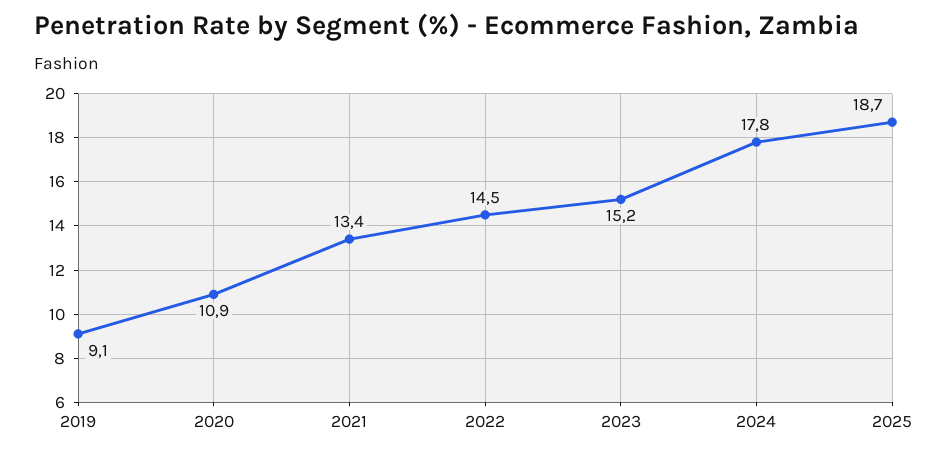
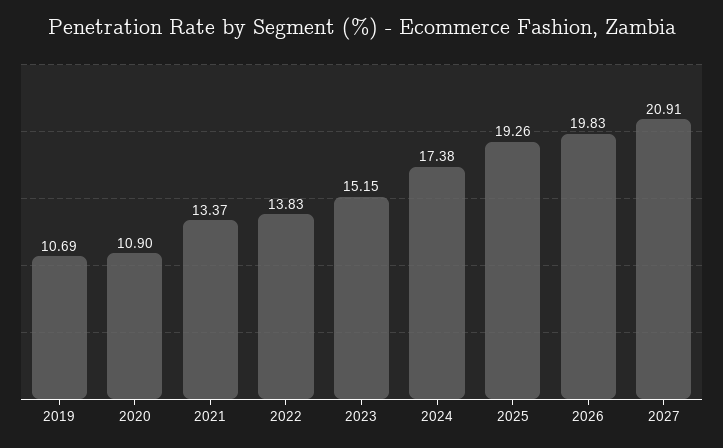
2019: 9.1 -> 10.69
2022: 14.5 -> 13.83
2024: 17.8 -> 17.38
2025: 18.7 -> 19.26
2026: none -> 19.83
2027: none -> 20.91

